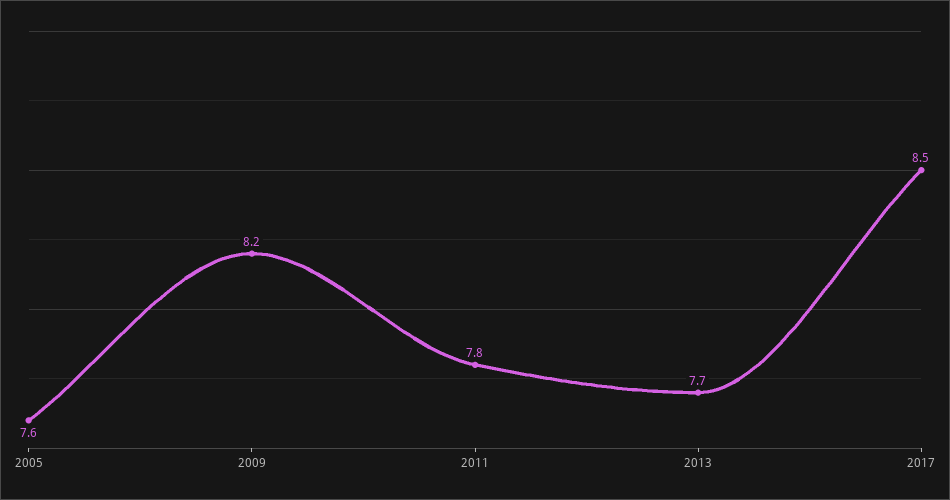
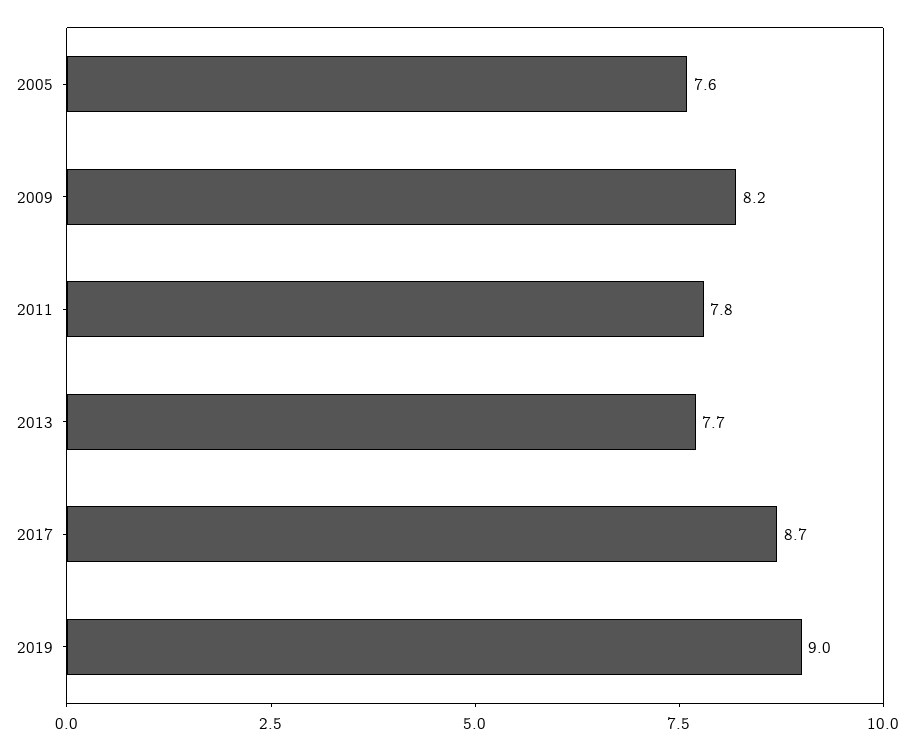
2017: 8.5 -> 8.7
2019: none -> 9

